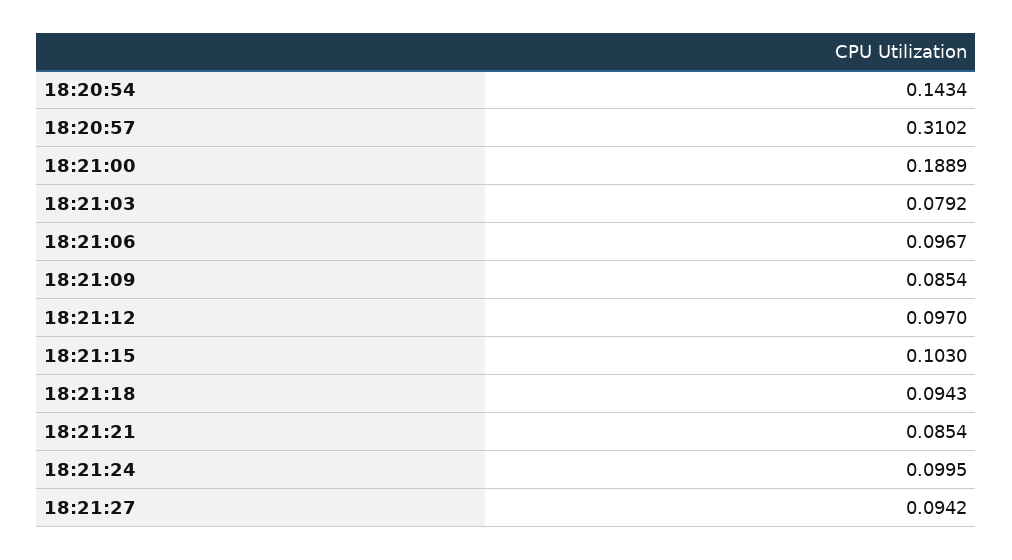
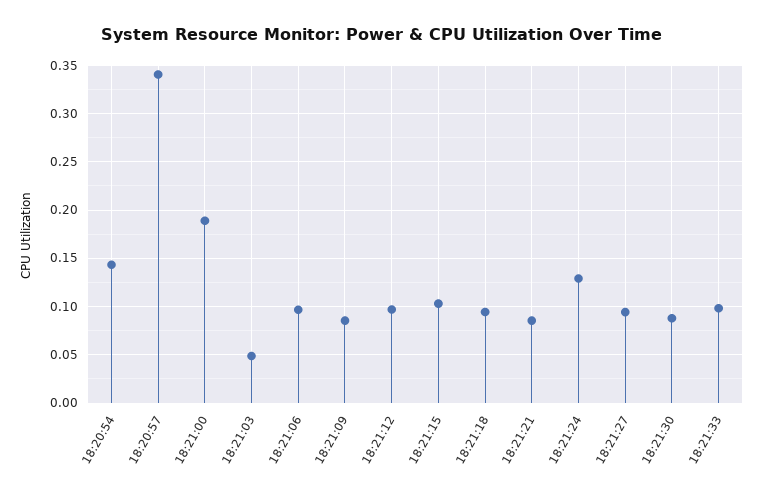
18:20:57: 0.3102 -> 0.34
18:21:03: 0.0792 -> 0.05
18:21:24: 0.0995 -> 0.13
18:21:30: none -> 0.09
18:21:33: none -> 0.1

